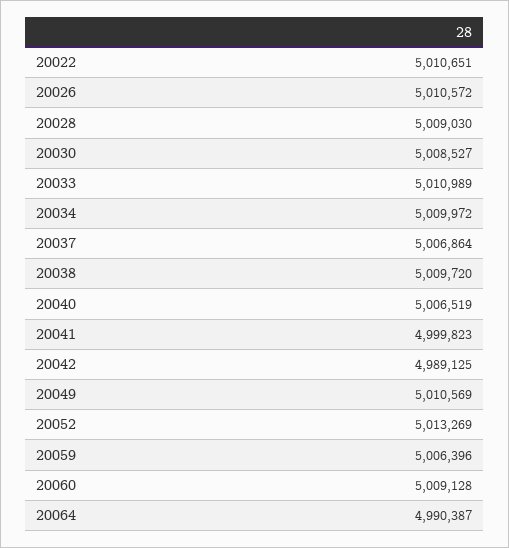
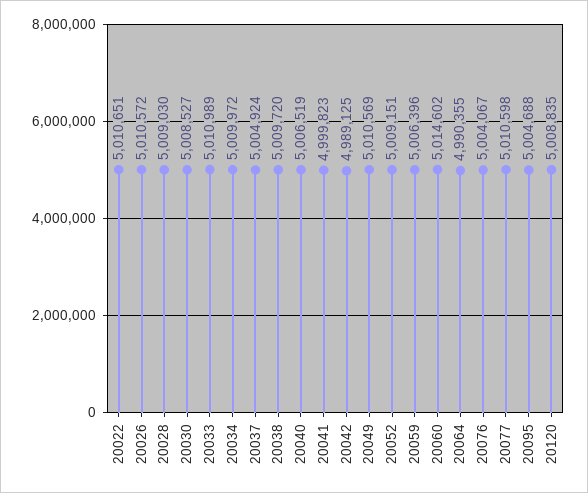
20037: 5006864 -> 5004924
20052: 5013269 -> 5009151
20060: 5009128 -> 5014602
20064: 4990387 -> 4990355
20076: none -> 5004067
20077: none -> 5010598
20095: none -> 5004688
20120: none -> 5008835

